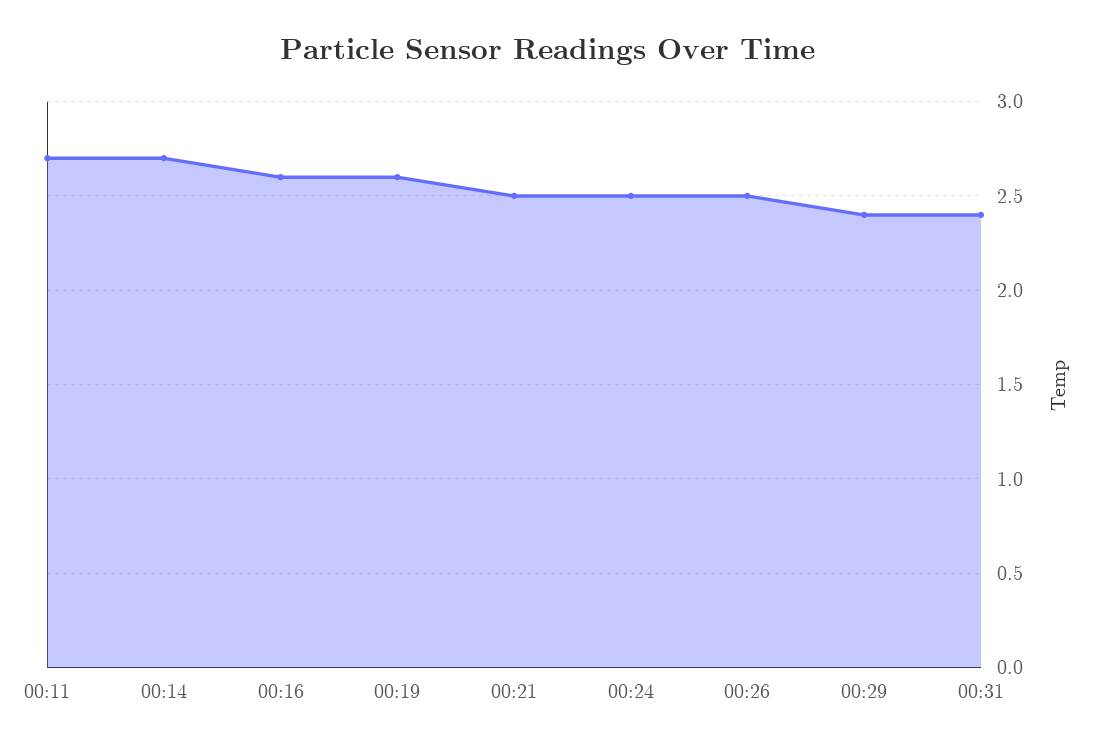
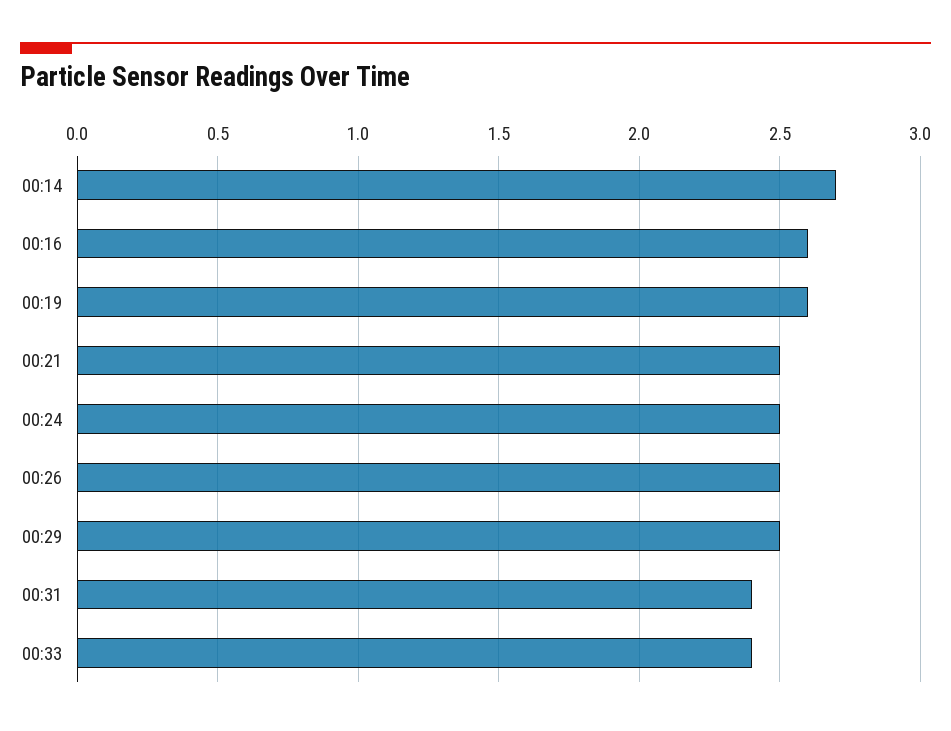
00:11: 2.7 -> none
00:29: 2.4 -> 2.5
00:33: none -> 2.4

